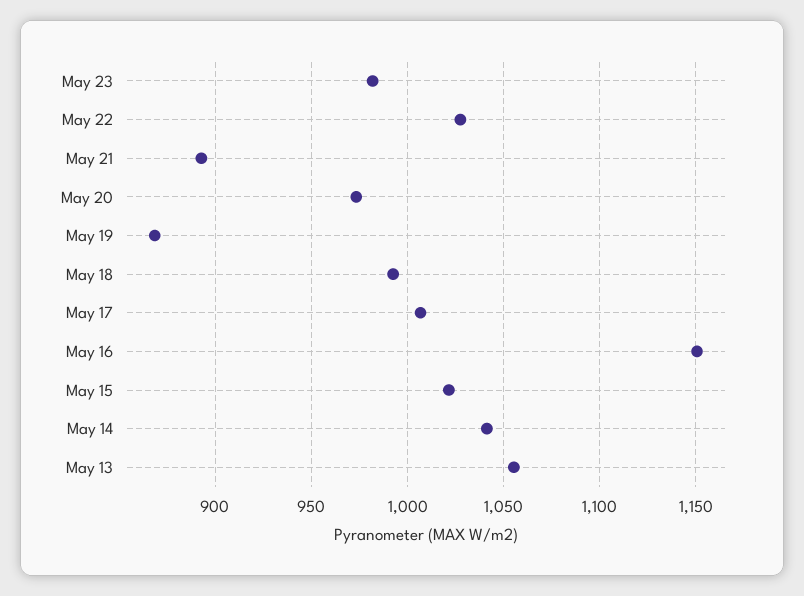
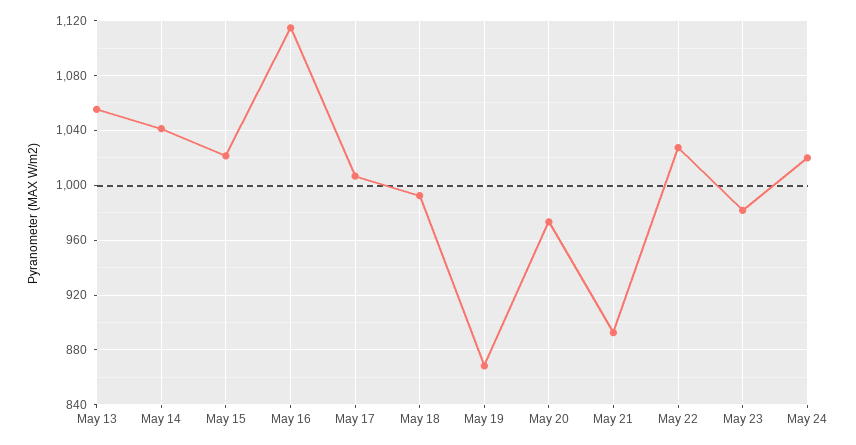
May 16: 1150 -> 1115
May 24: none -> 1020

